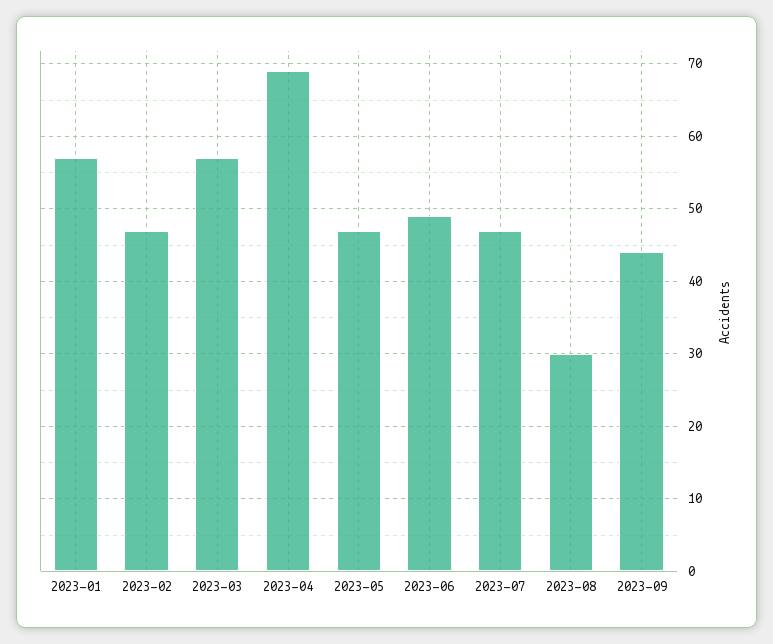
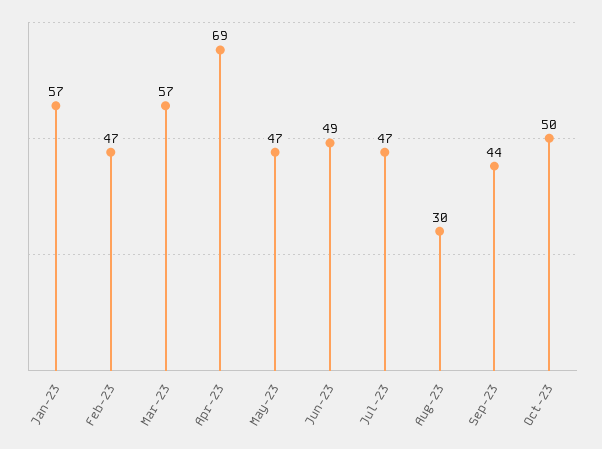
Oct-23: none -> 50

